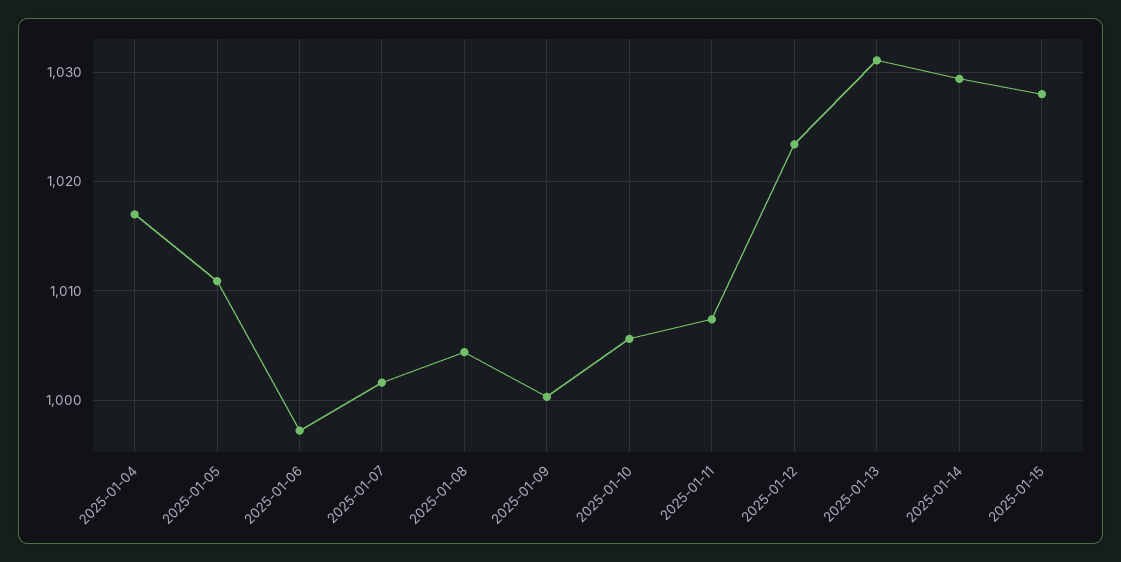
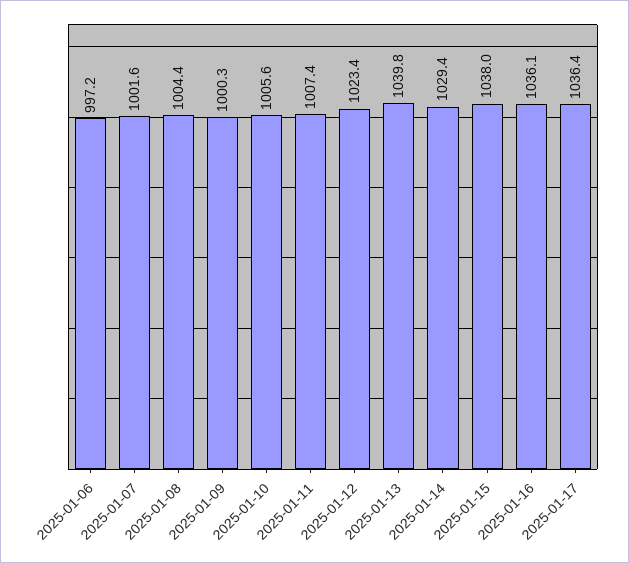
2025-01-04: 1017 -> none
2025-01-05: 1011 -> none
2025-01-13: 1031 -> 1039.8
2025-01-15: 1028 -> 1038
2025-01-16: none -> 1036.1
2025-01-17: none -> 1036.4

